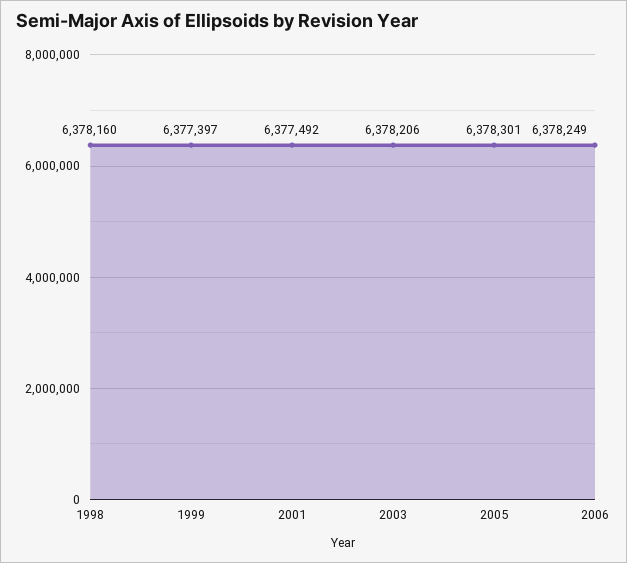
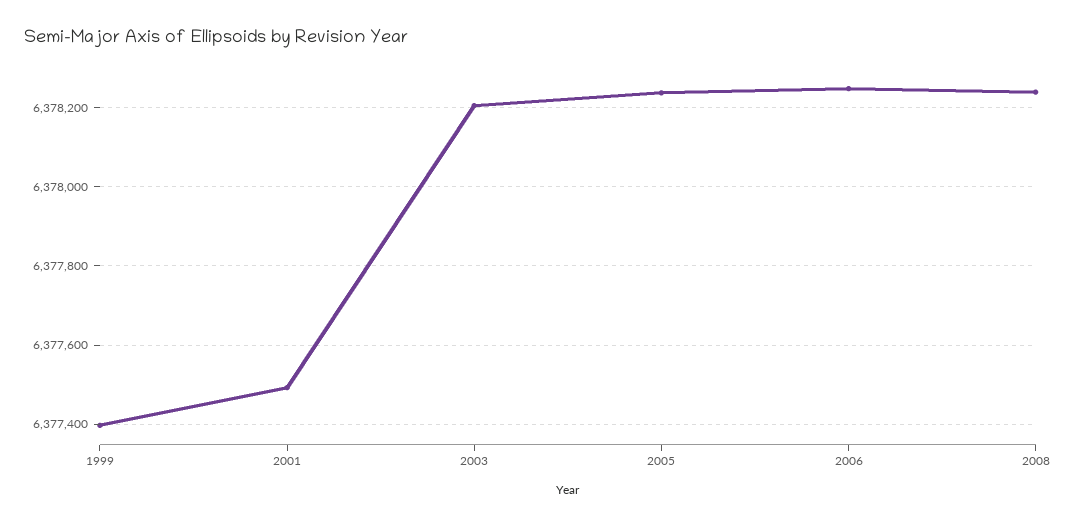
1998: 6378160 -> none
2005: 6378301 -> 6378240
2008: none -> 6378240

